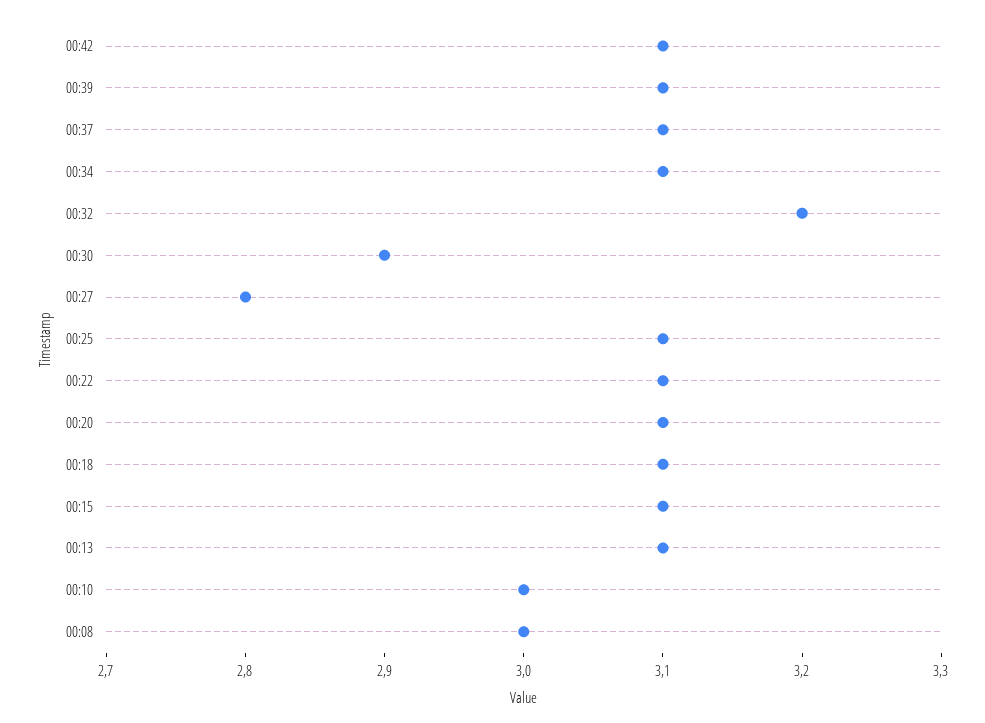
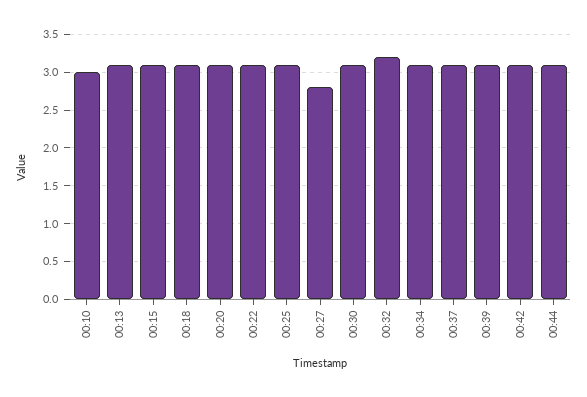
00:30: 2.9 -> 3.1
00:08: 3 -> none
00:44: none -> 3.1

